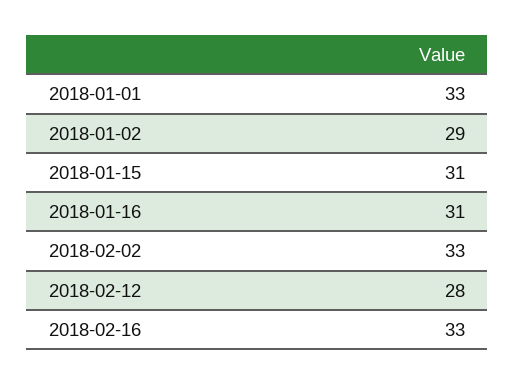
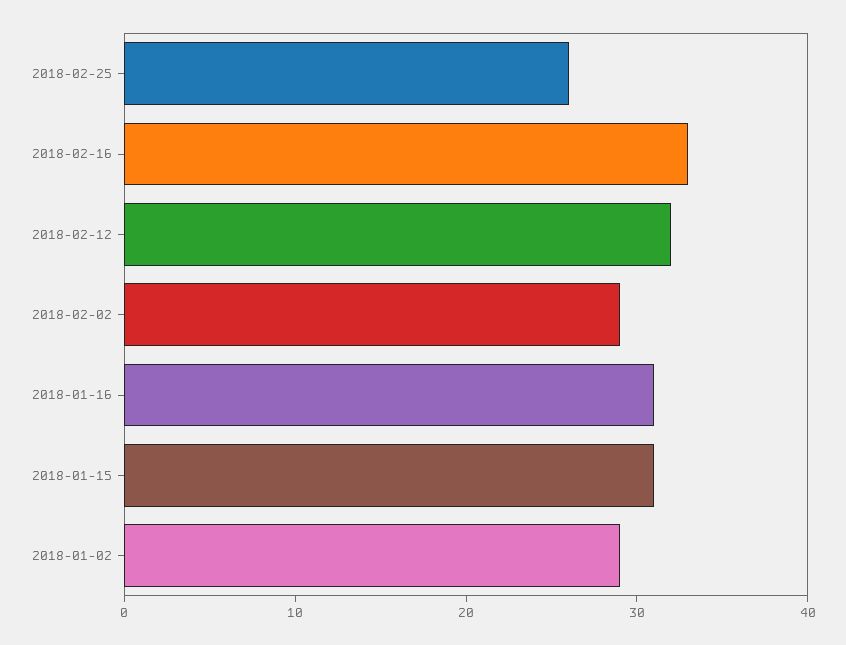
2018-01-01: 33 -> none
2018-02-02: 33 -> 29
2018-02-12: 28 -> 32
2018-02-25: none -> 26

